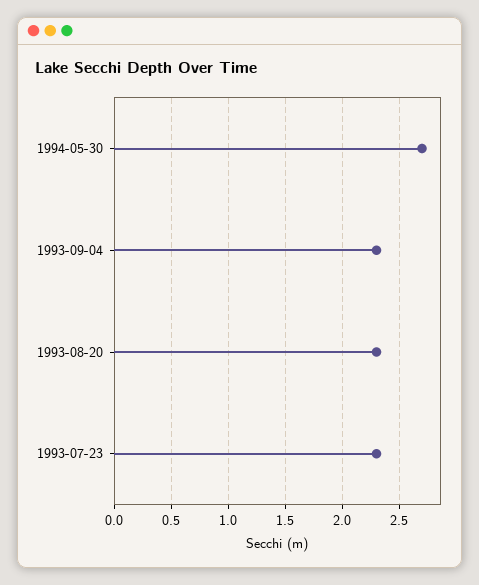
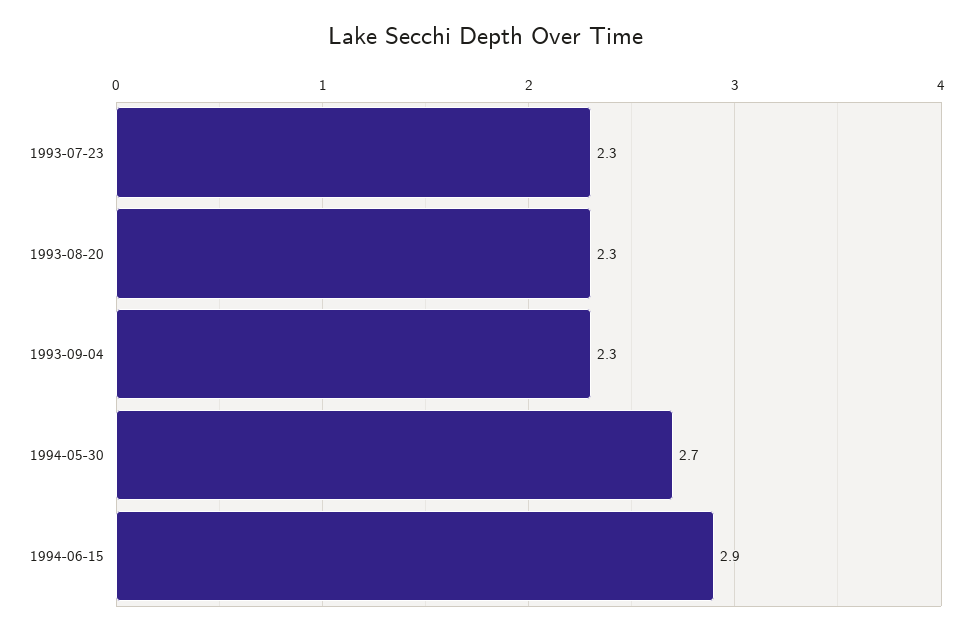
1994-06-15: none -> 2.9

